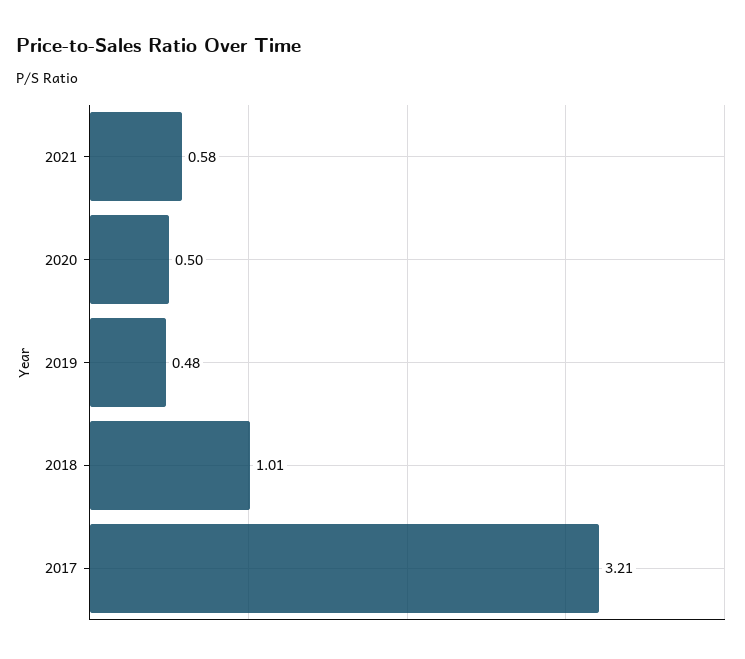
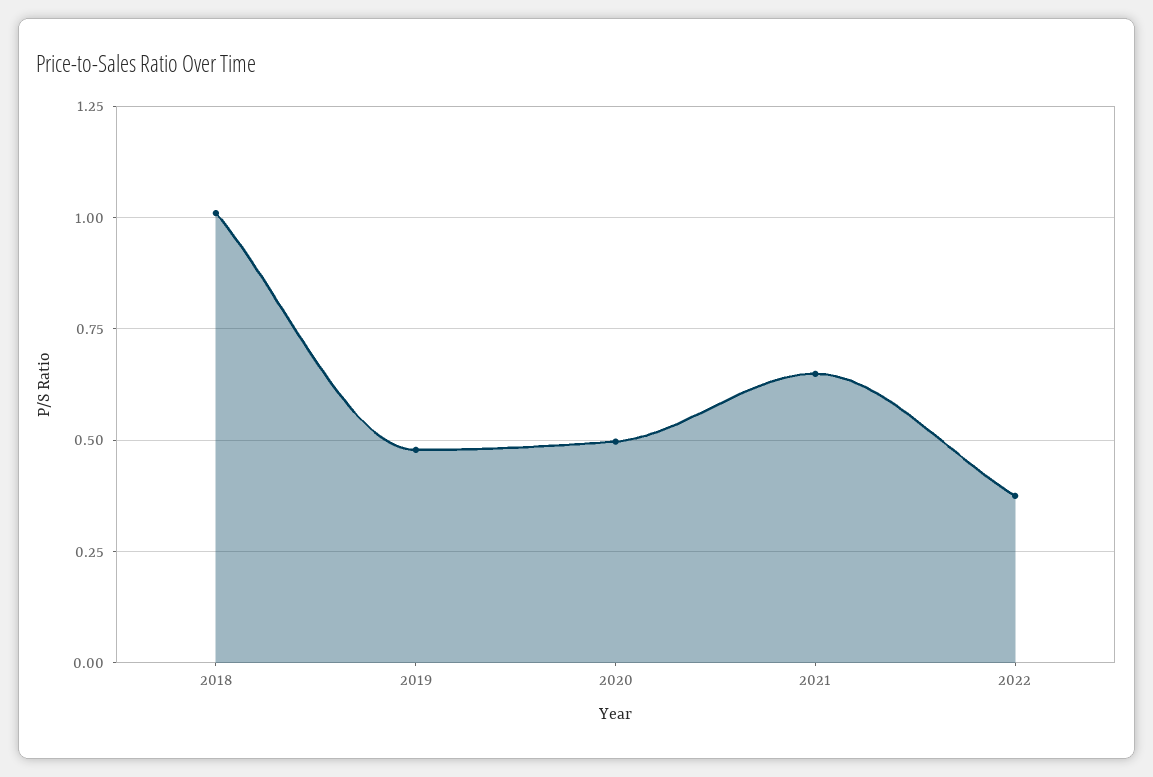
2021: 0.58 -> 0.65
2017: 3.21 -> none
2022: none -> 0.375

